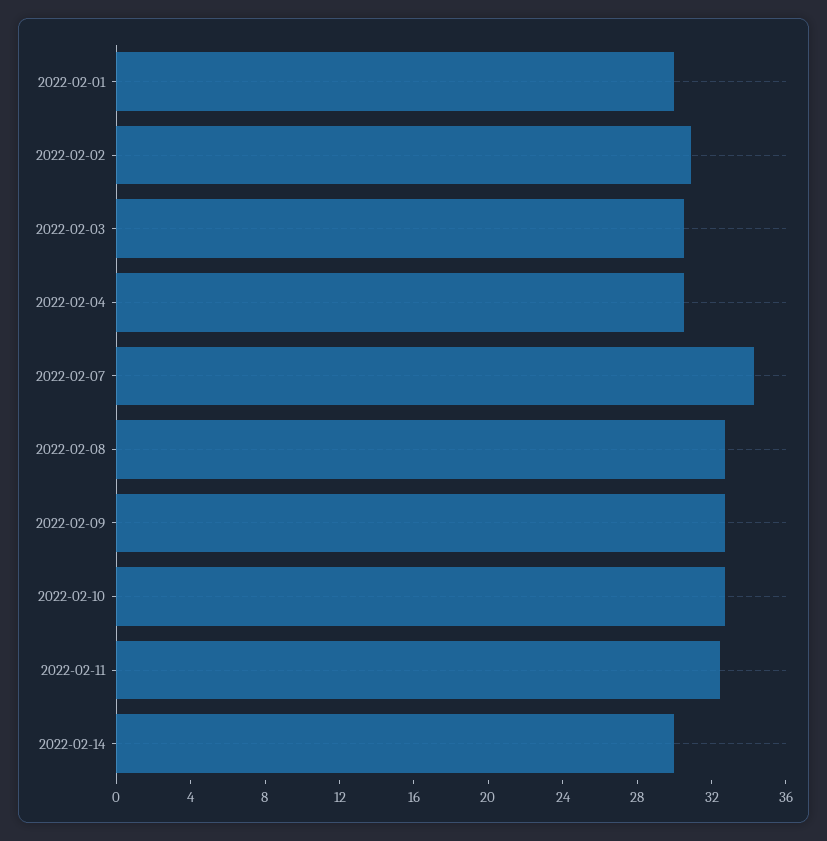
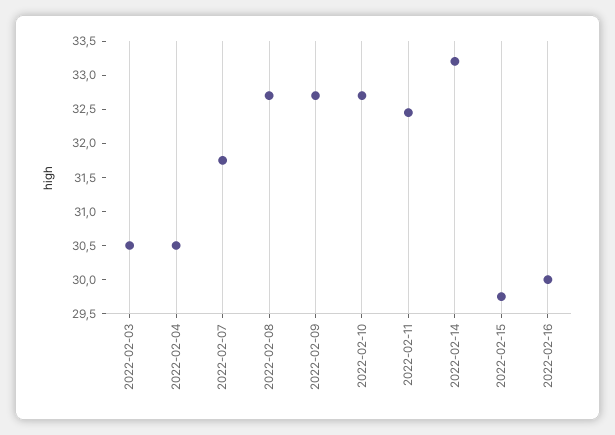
2022-02-01: 30 -> none
2022-02-02: 31 -> none
2022-02-07: 34 -> 31.75
2022-02-14: 30 -> 33.25
2022-02-15: none -> 29.75
2022-02-16: none -> 30

